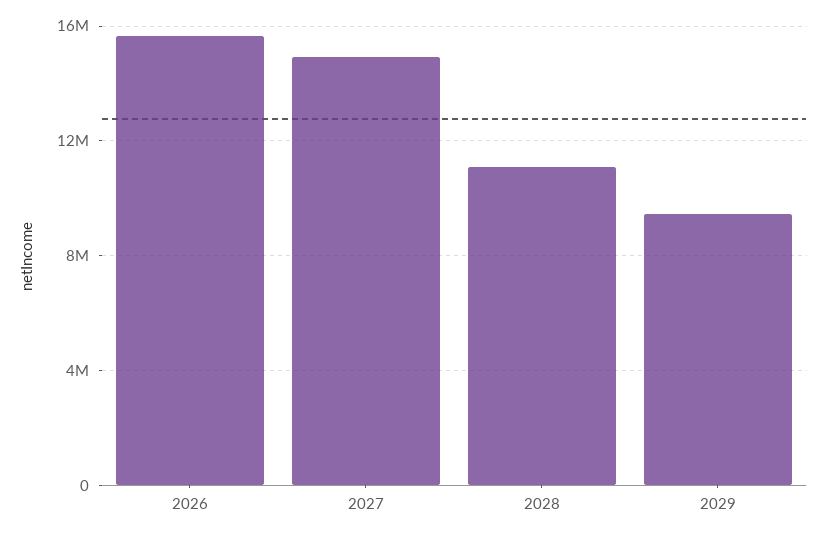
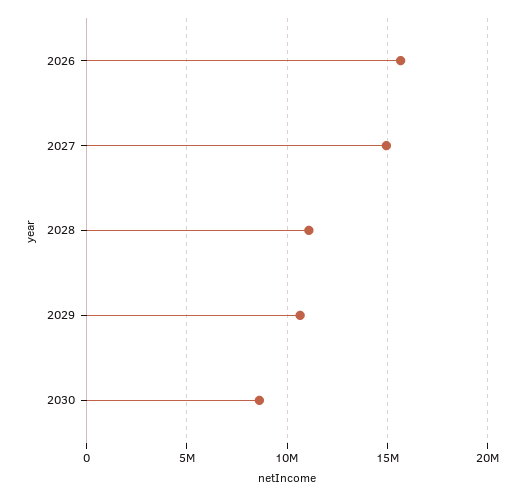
2029: 9500000 -> 10500000
2030: none -> 8500000

